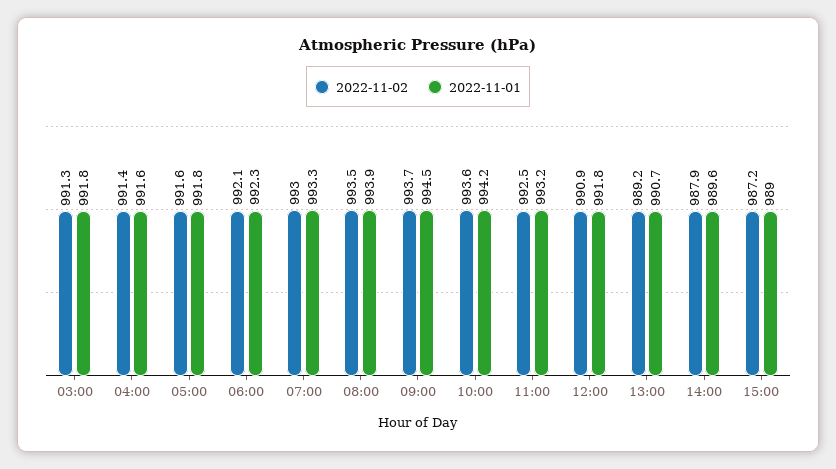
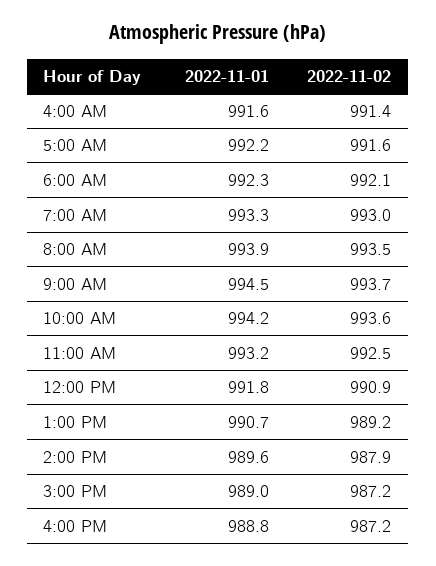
2022-11-02, 03:00: 991.3 -> none
2022-11-01, 03:00: 991.8 -> none
2022-11-01, 05:00: 991.8 -> 992.2
2022-11-01, 4:00 PM: none -> 988.8
2022-11-02, 4:00 PM: none -> 987.2

